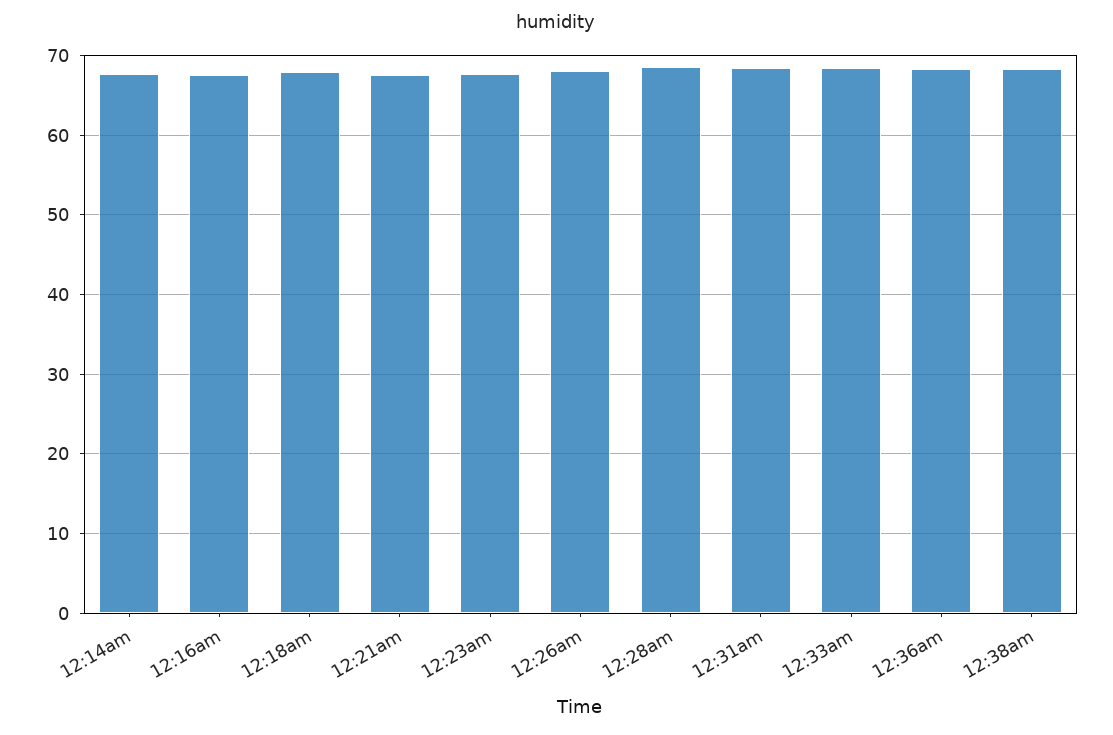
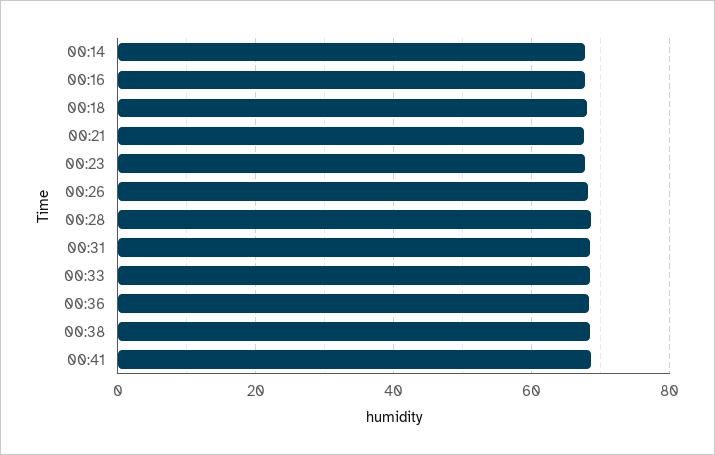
00:41: none -> 68

